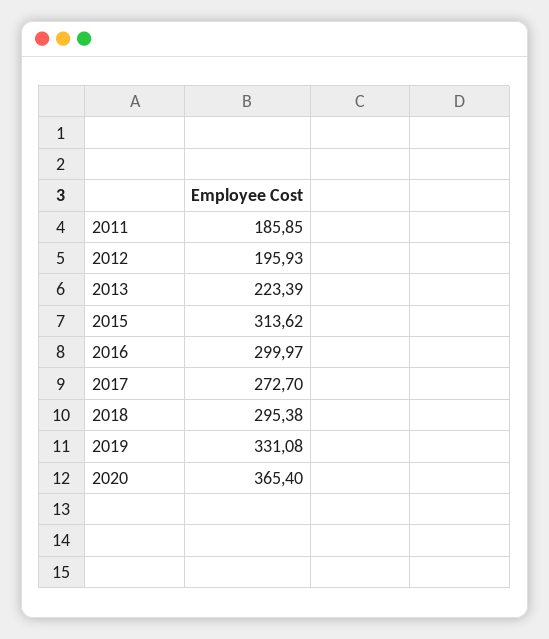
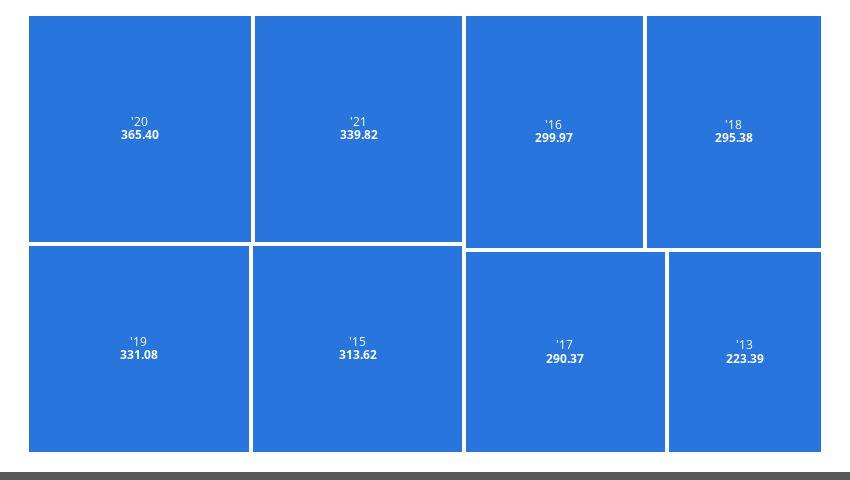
2011: 185.85 -> none
2012: 195.93 -> none
2017: 272.7 -> 290.37
'21: none -> 339.82

